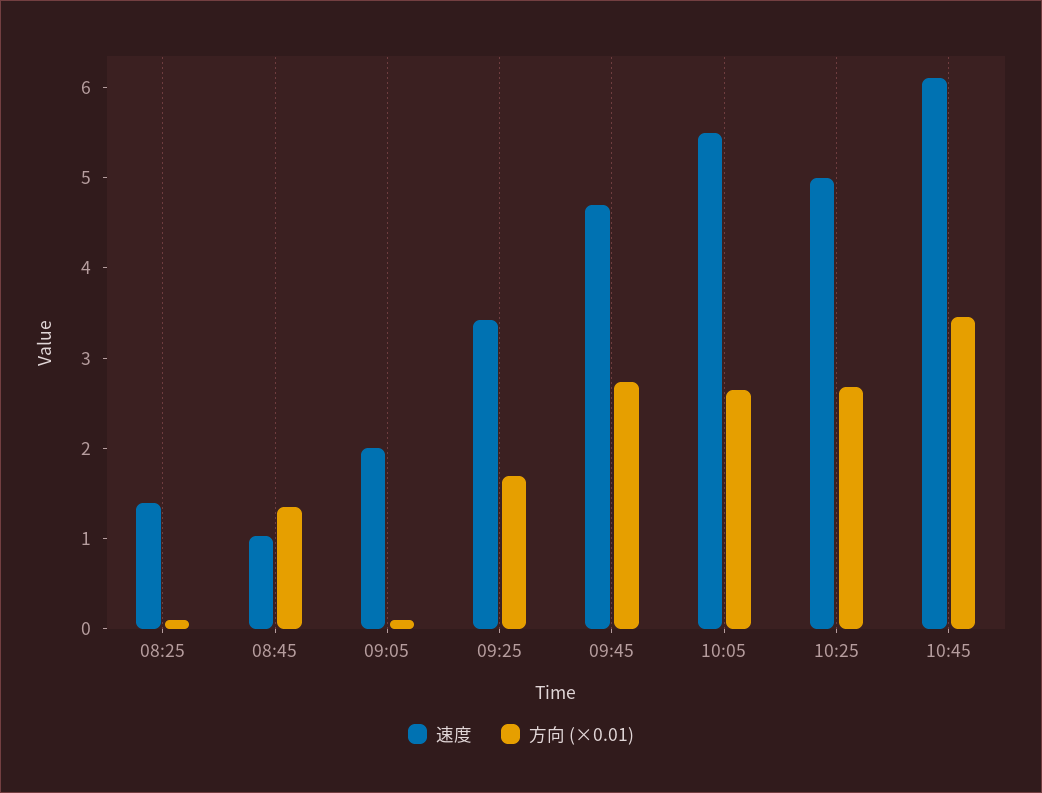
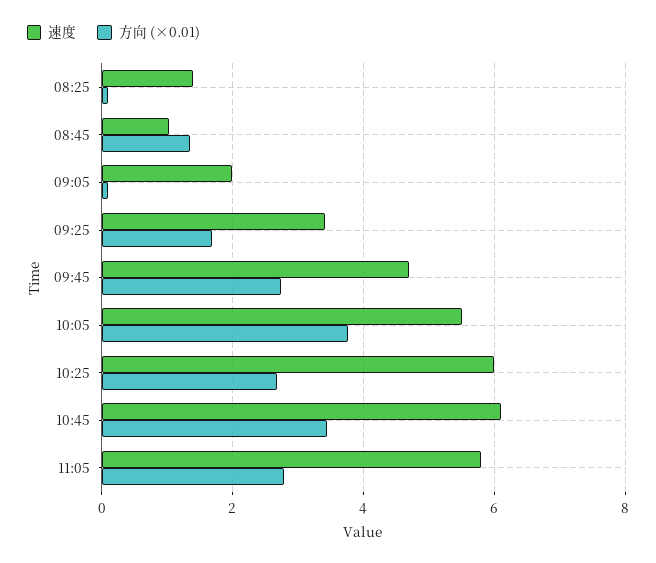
方向 (×0.01), 10:05: 2.6 -> 3.8
速度, 10:25: 5 -> 6
速度, 11:05: none -> 5.8
方向 (×0.01), 11:05: none -> 2.8

